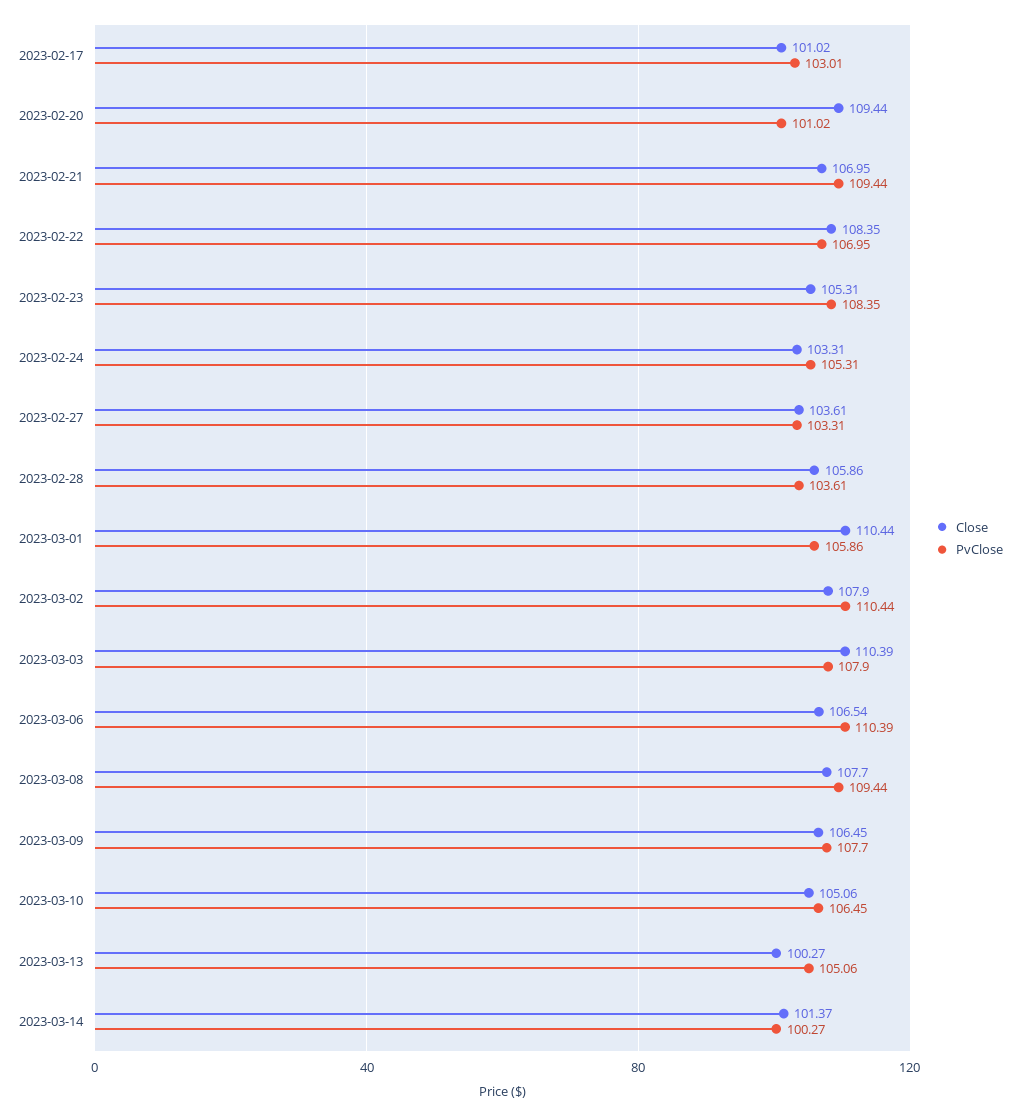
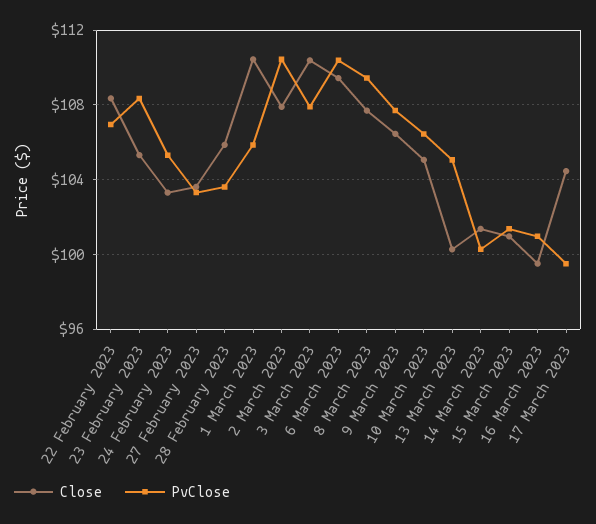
Close, 2023-02-17: 101.02 -> none
PvClose, 2023-02-17: 103.01 -> none
Close, 2023-02-20: 109.44 -> none
PvClose, 2023-02-20: 101.02 -> none
Close, 2023-02-21: 106.95 -> none
PvClose, 2023-02-21: 109.44 -> none
Close, 2023-03-06: 106.54 -> 109.5
Close, 15 March 2023: none -> 101
PvClose, 15 March 2023: none -> 101.5
Close, 16 March 2023: none -> 99.5
PvClose, 16 March 2023: none -> 101
Close, 17 March 2023: none -> 104.5
PvClose, 17 March 2023: none -> 99.5

